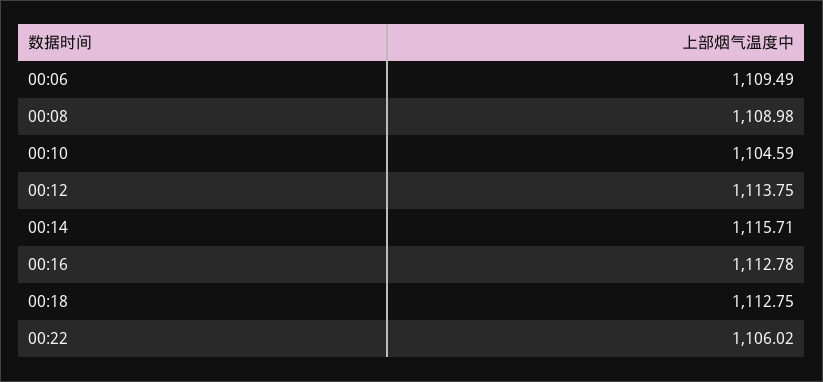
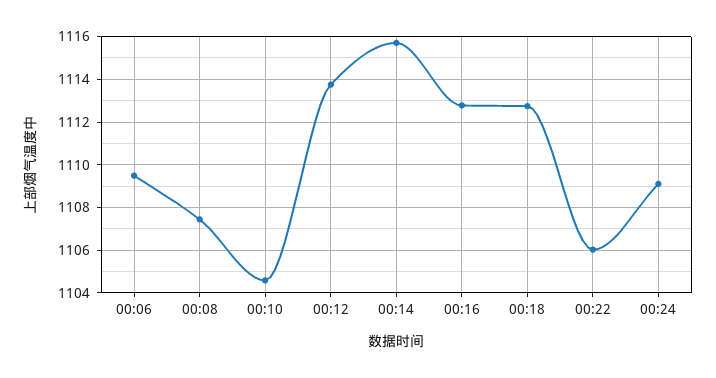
00:08: 1108.98 -> 1107.5
00:24: none -> 1109

